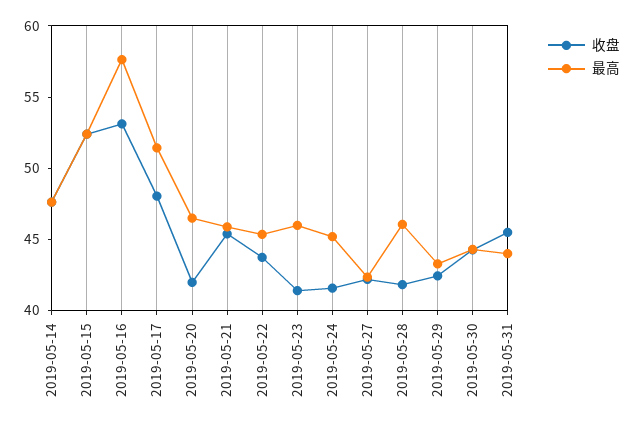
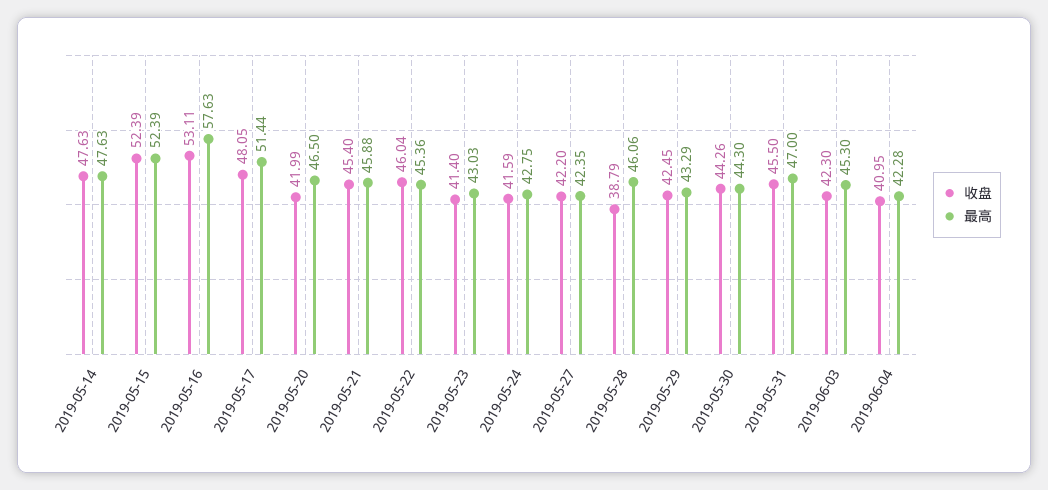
收盘, 2019-05-22: 44 -> 46.04
最高, 2019-05-23: 46 -> 43.03
最高, 2019-05-24: 45 -> 42.75
收盘, 2019-05-28: 42 -> 38.79
最高, 2019-05-31: 44 -> 47
收盘, 2019-06-03: none -> 42.3
最高, 2019-06-03: none -> 45.3
收盘, 2019-06-04: none -> 40.95
最高, 2019-06-04: none -> 42.28

